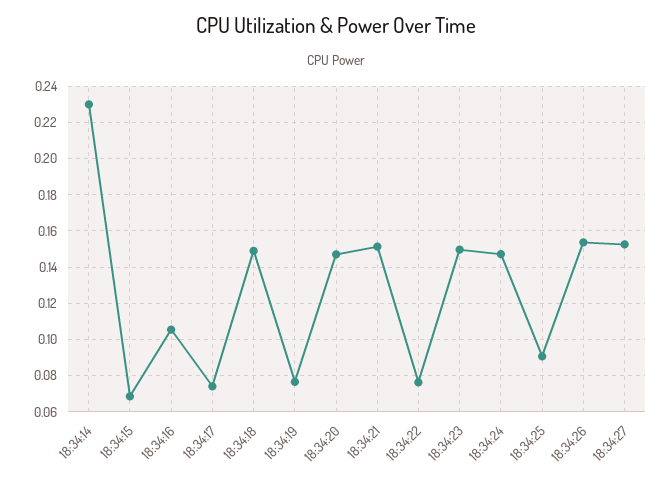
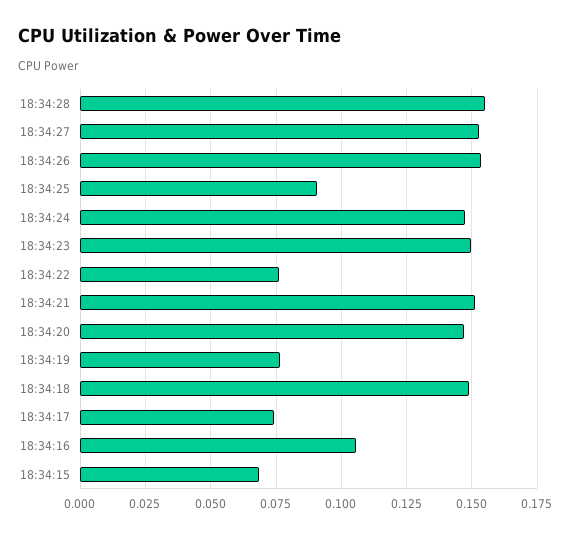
18:34:14: 0.23 -> none
18:34:28: none -> 0.155

